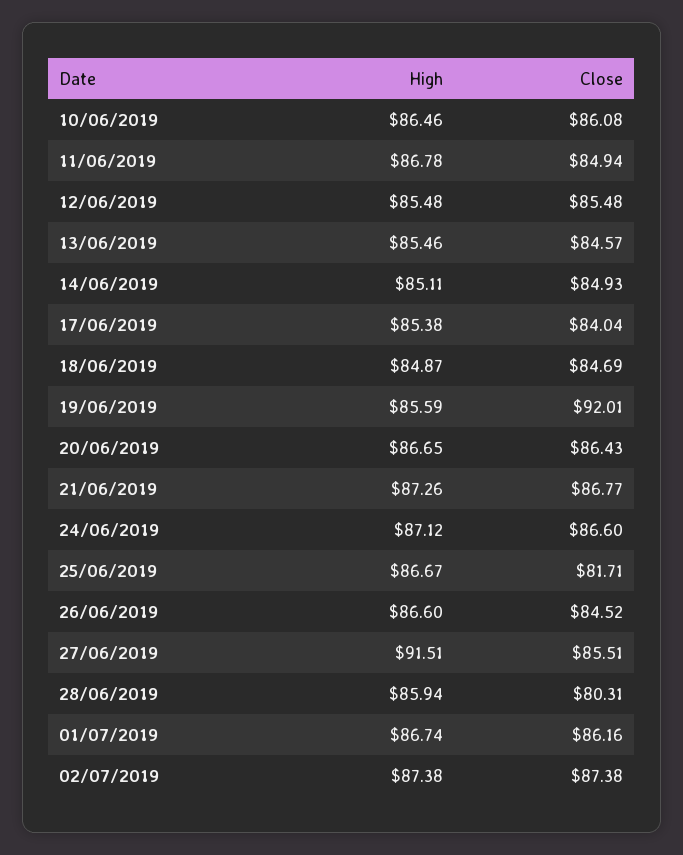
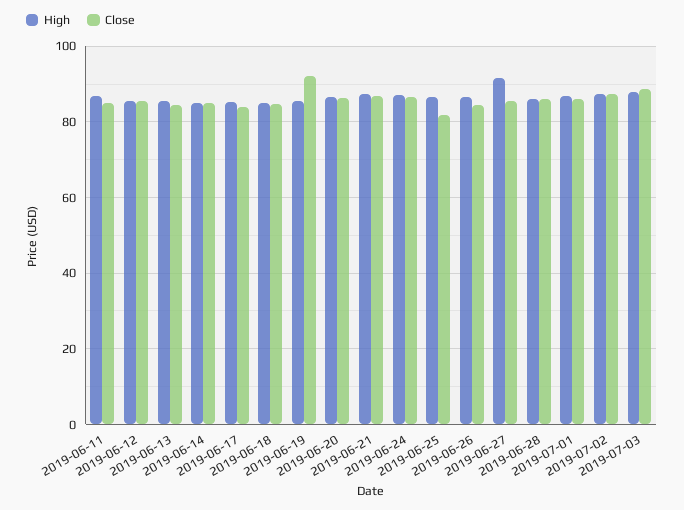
High, 10/06/2019: 86.46 -> none
Close, 10/06/2019: 86.08 -> none
Close, 28/06/2019: 80.31 -> 86
High, 2019-07-03: none -> 88
Close, 2019-07-03: none -> 88

